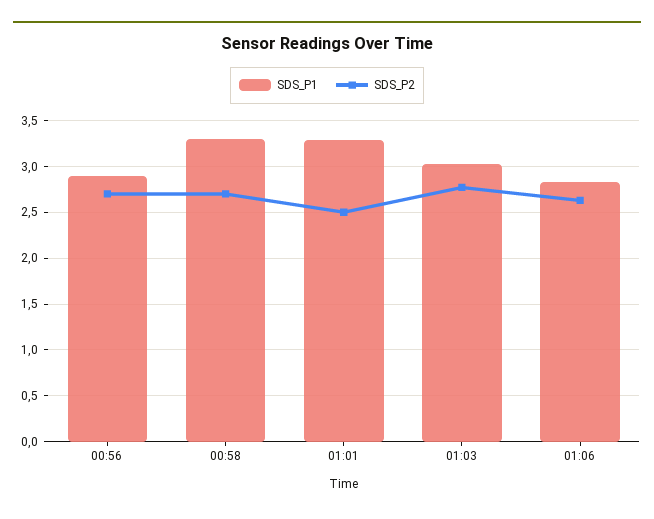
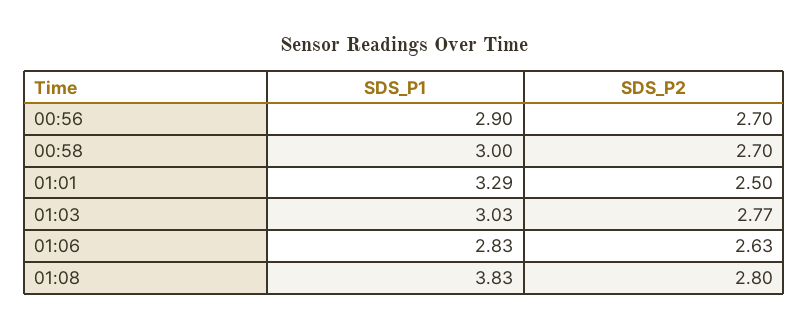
SDS_P1, 00:58: 3.3 -> 3
SDS_P1, 01:08: none -> 3.83
SDS_P2, 01:08: none -> 2.8

